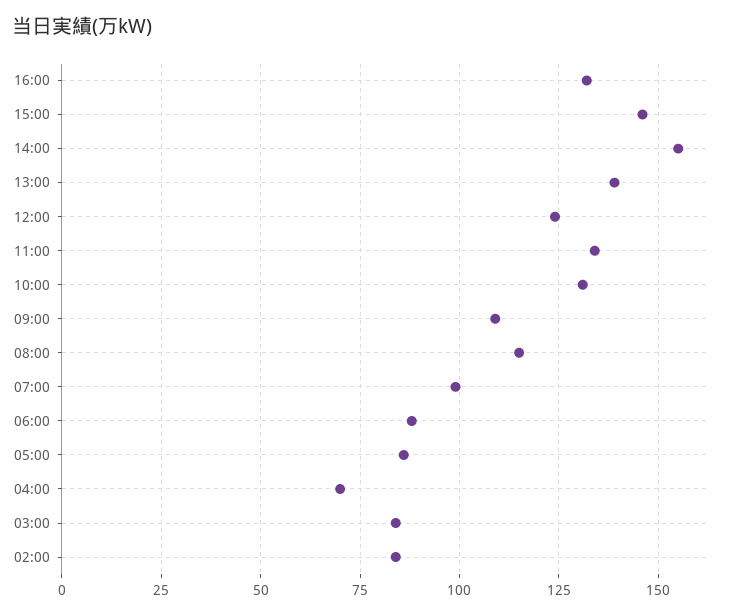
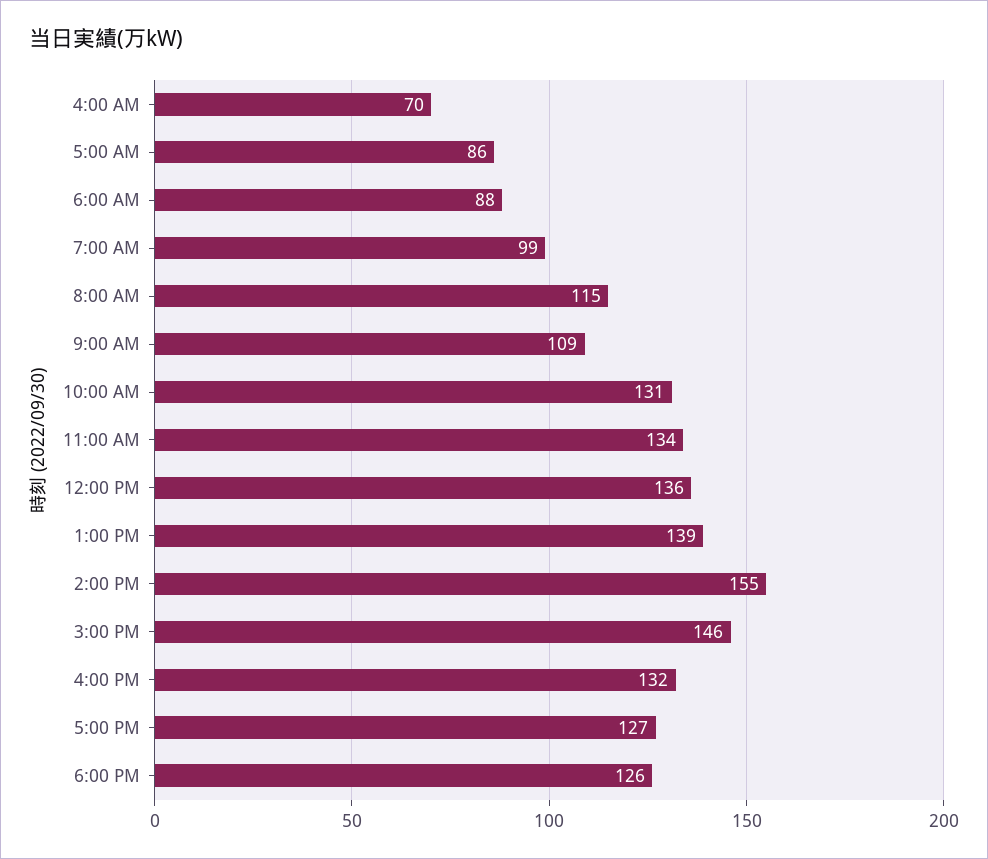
12:00: 125 -> 136
03:00: 85 -> none
02:00: 85 -> none
5:00 PM: none -> 127
6:00 PM: none -> 126

